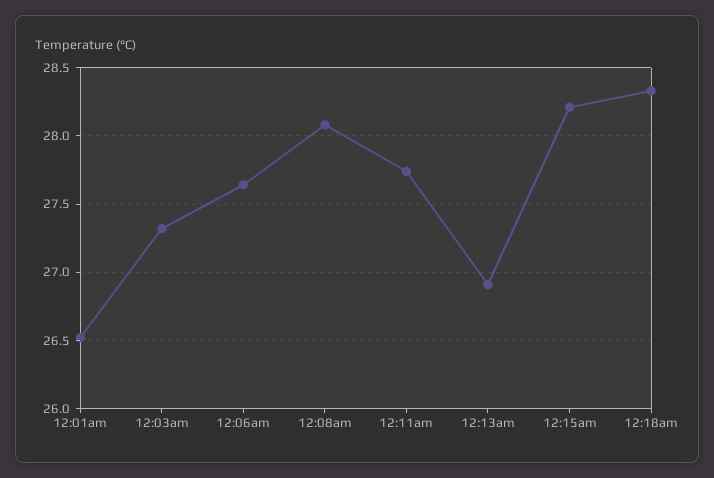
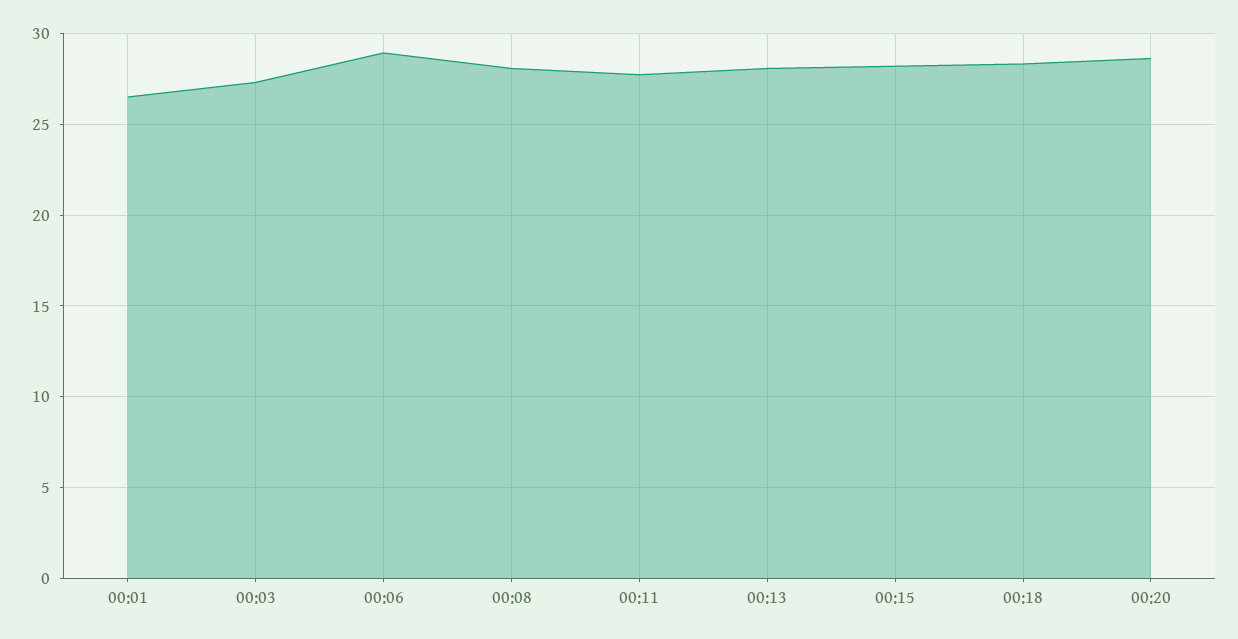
12:06am: 27.65 -> 29
12:13am: 26.9 -> 28
00:20: none -> 28.5

